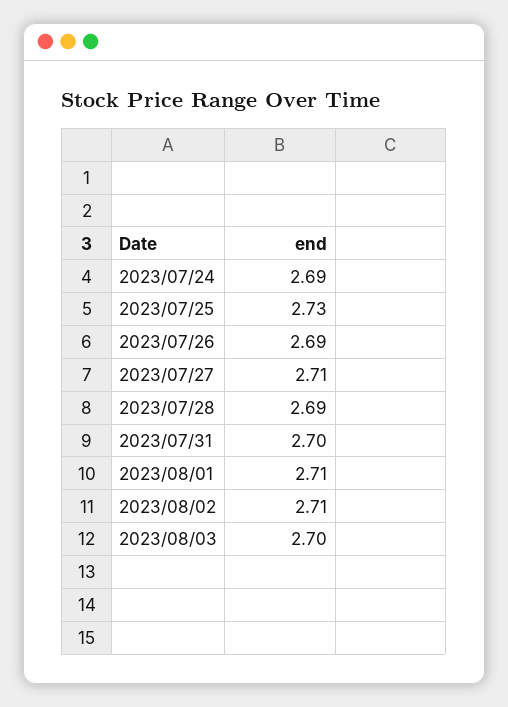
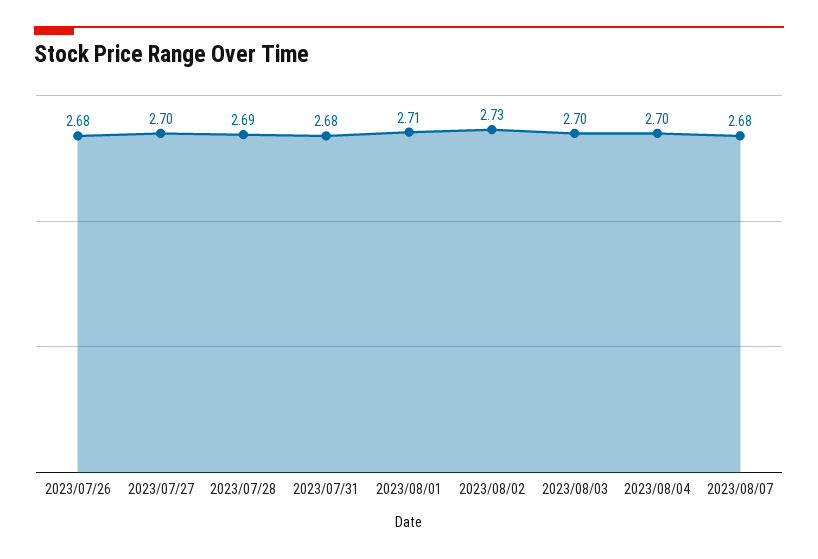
2023/07/24: 2.69 -> none
2023/07/25: 2.73 -> none
2023/07/26: 2.69 -> 2.68
2023/07/27: 2.71 -> 2.7
2023/07/31: 2.7 -> 2.68
2023/08/02: 2.71 -> 2.73
2023/08/04: none -> 2.7
2023/08/07: none -> 2.68

